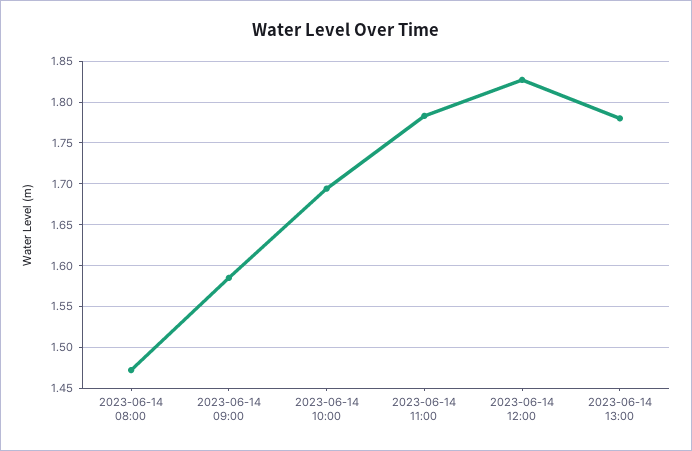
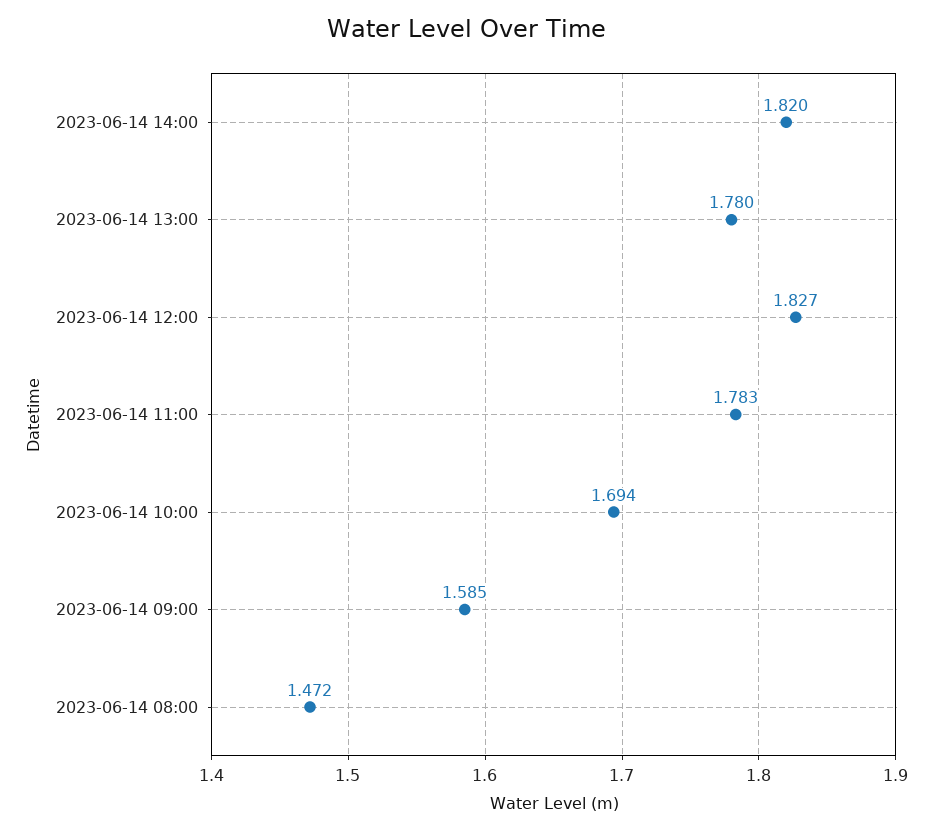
2023-06-14 14:00: none -> 1.82

